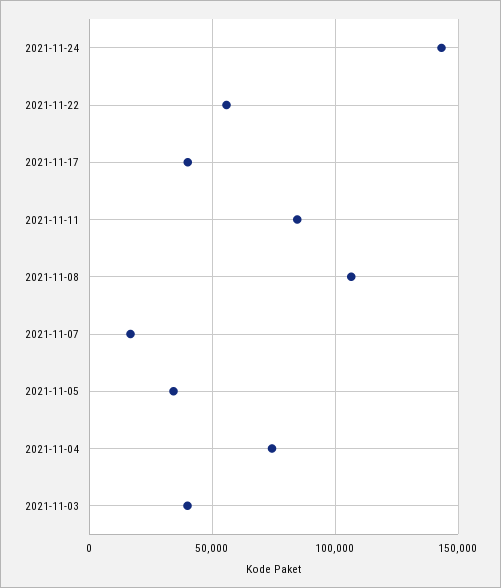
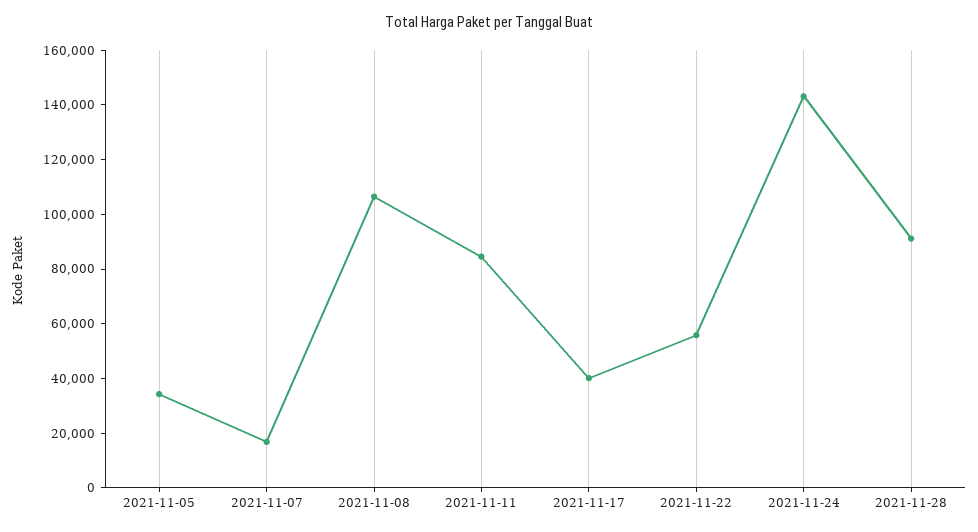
2021-11-04: 75000 -> none
2021-11-03: 40000 -> none
2021-11-28: none -> 90000

